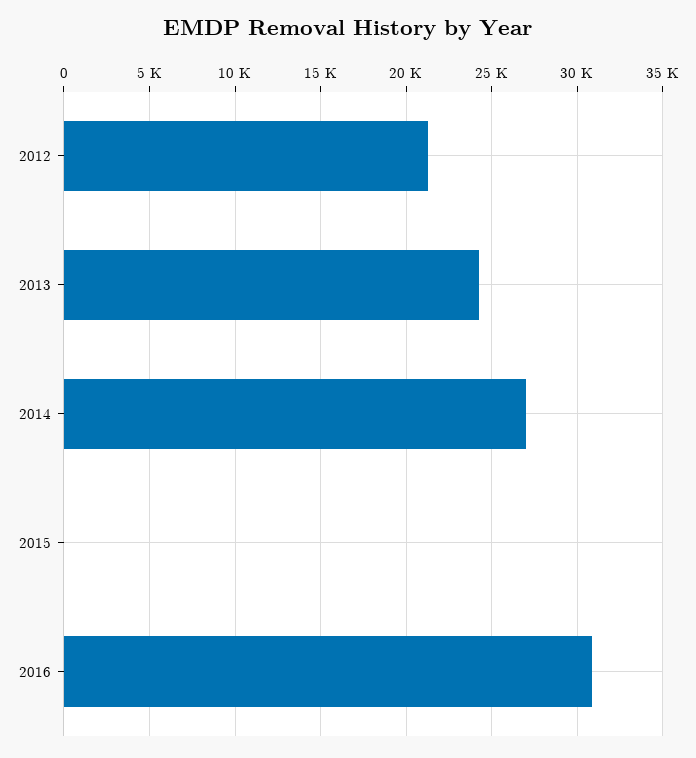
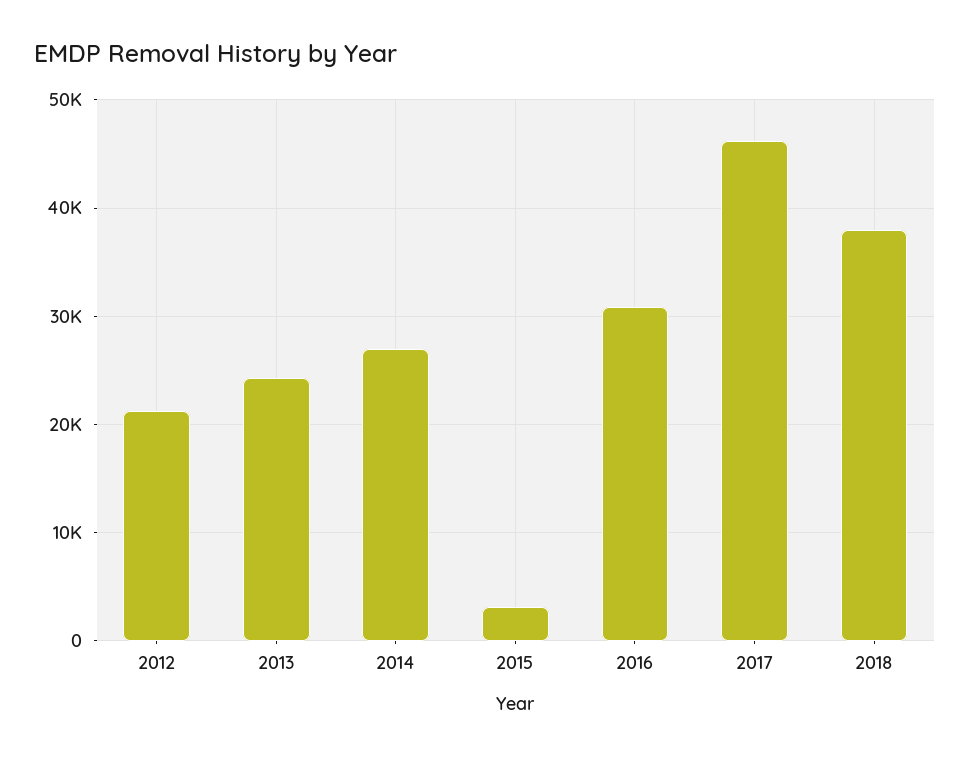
2015: 0 -> 3000
2017: none -> 46000
2018: none -> 38000

